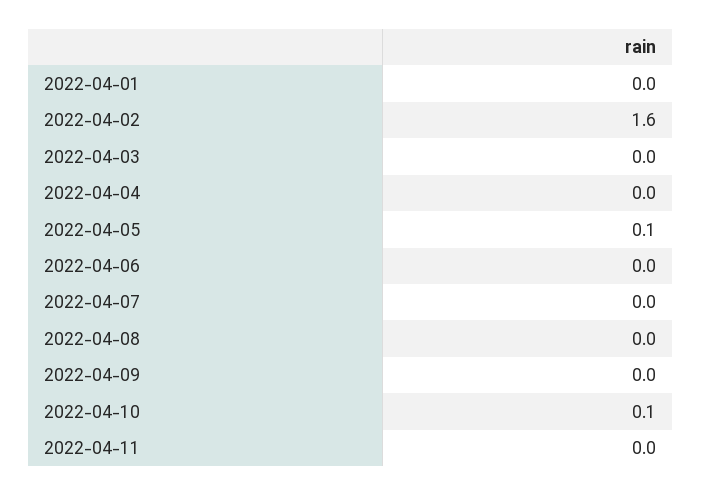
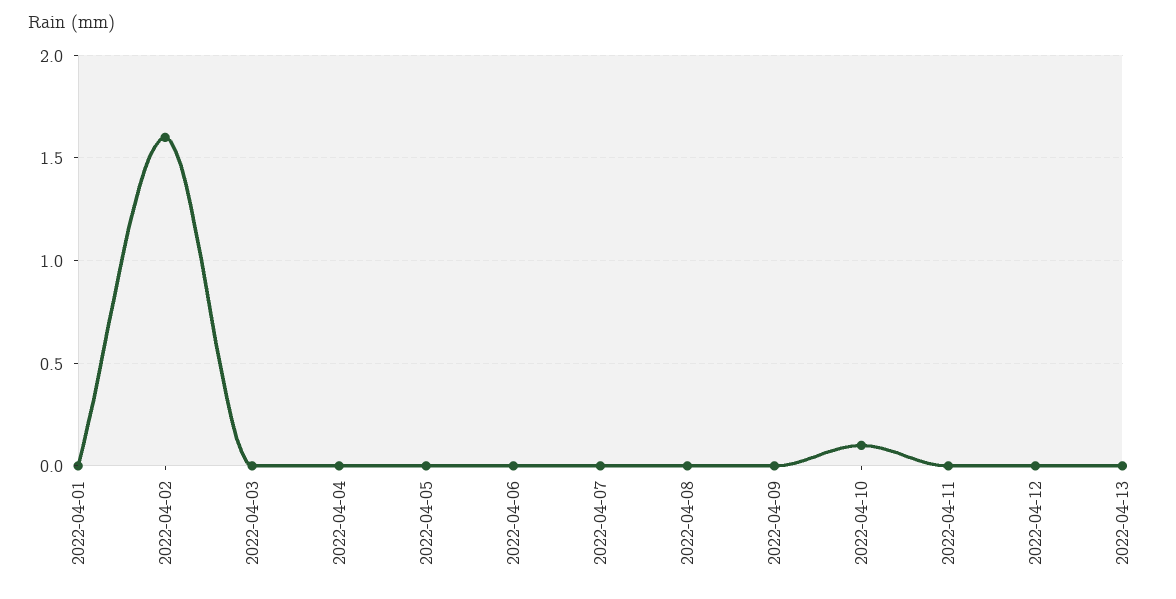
2022-04-05: 0.1 -> 0
2022-04-12: none -> 0
2022-04-13: none -> 0

